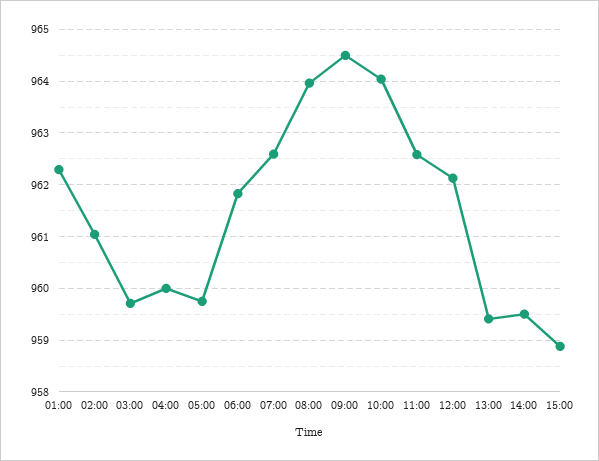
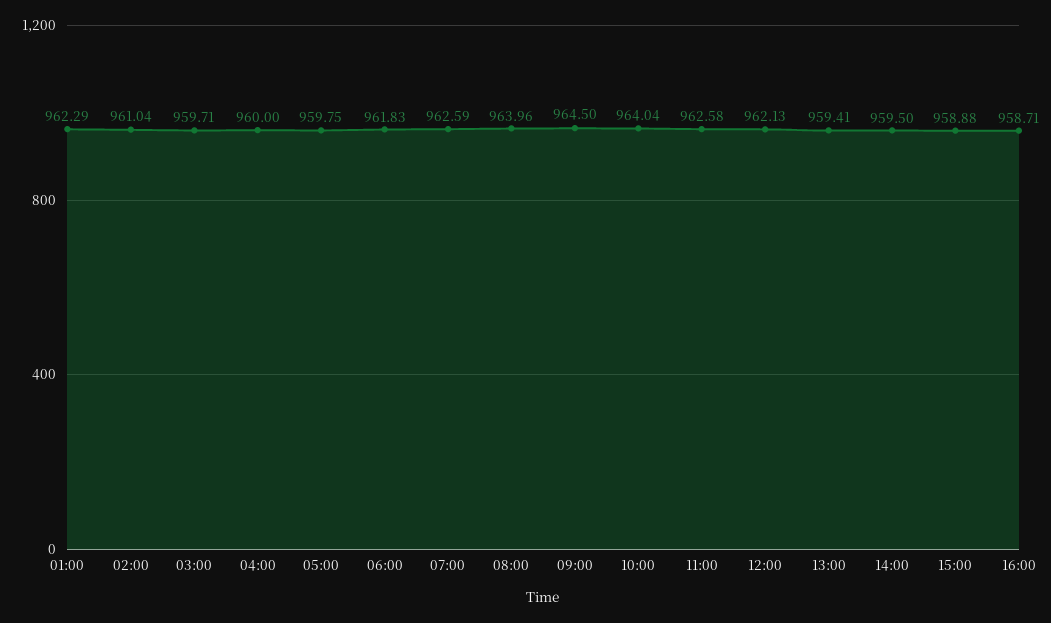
16:00: none -> 958.71

